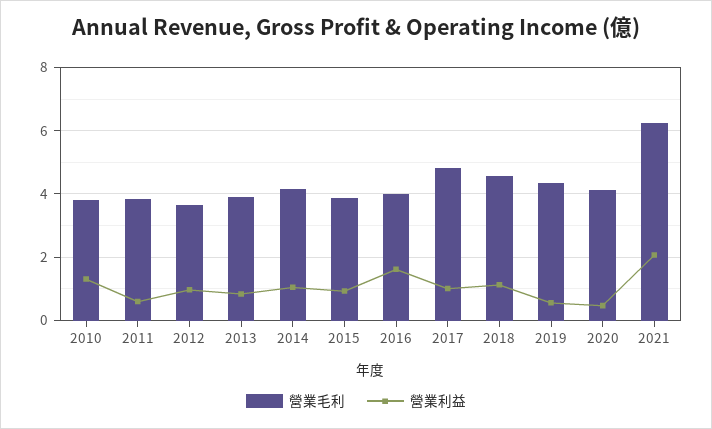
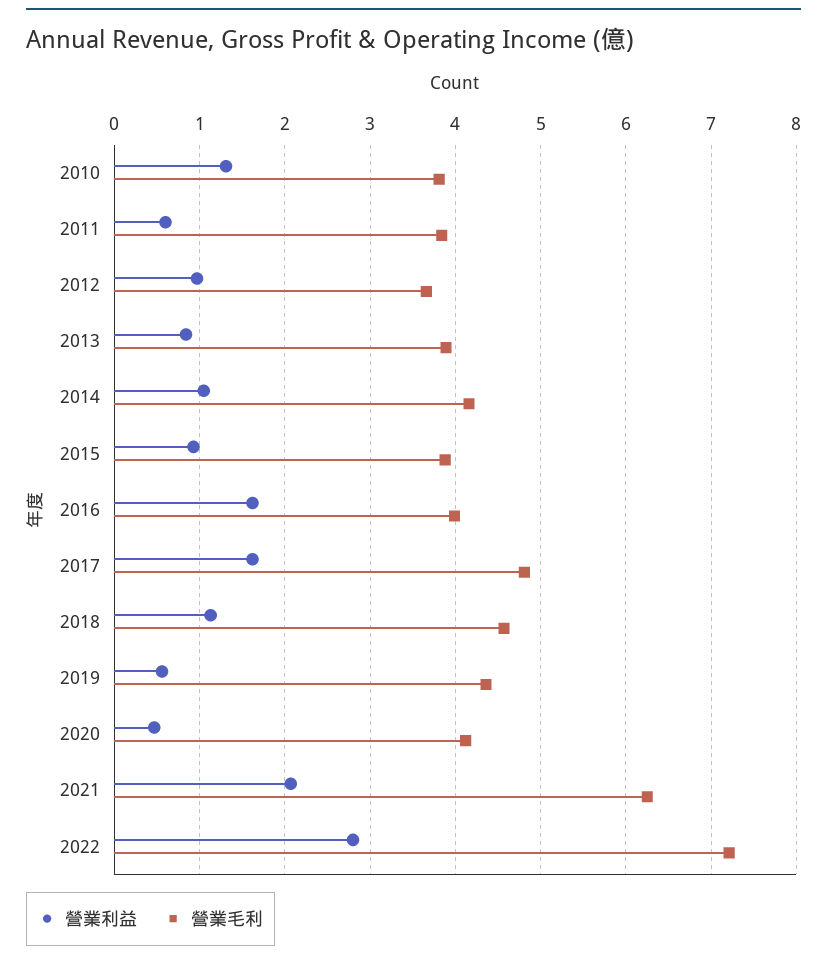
營業利益, 2017: 1 -> 1.6
營業利益, 2022: none -> 2.8
營業毛利, 2022: none -> 7.2

